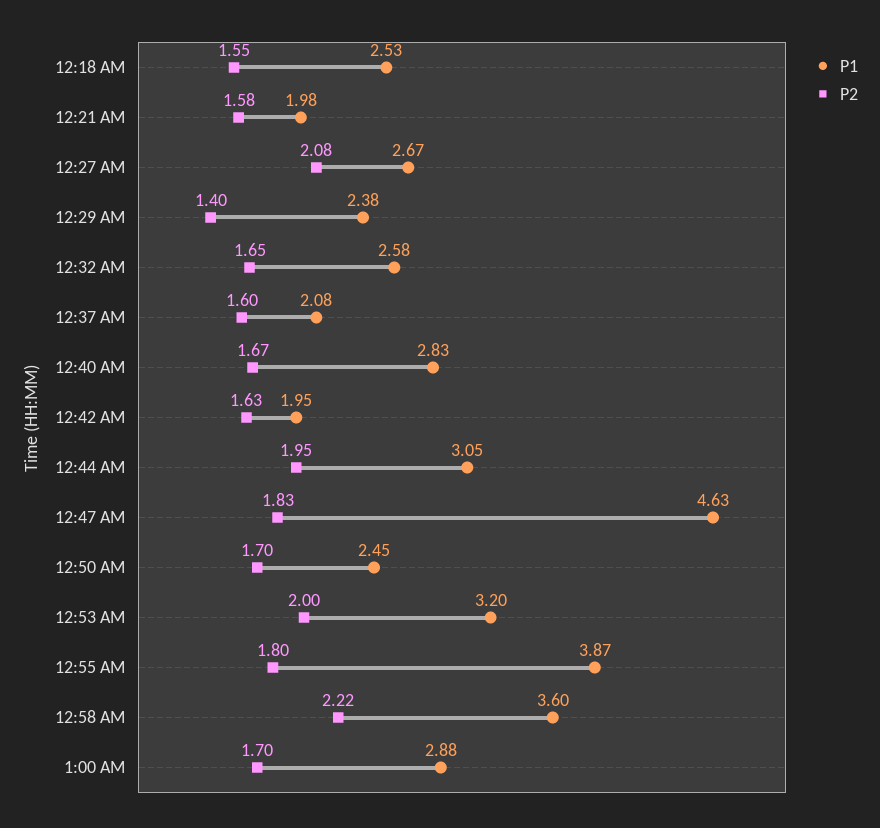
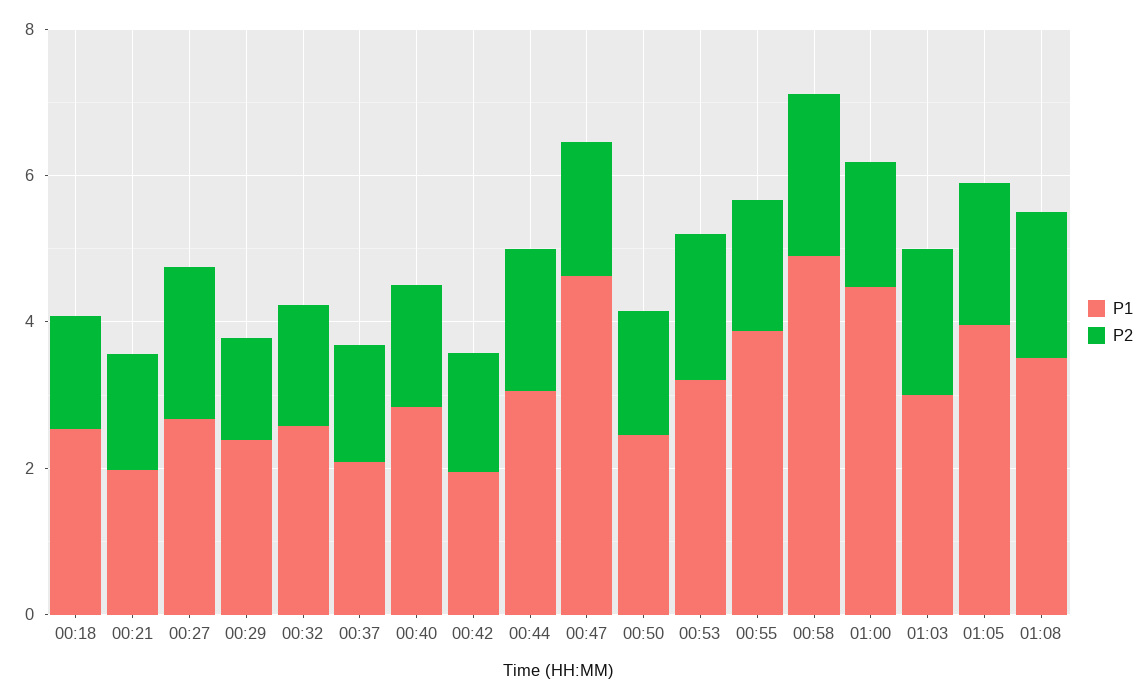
P1, 12:58 AM: 3.6 -> 5
P1, 1:00 AM: 2.88 -> 4.5
P1, 01:03: none -> 3
P2, 01:03: none -> 2
P1, 01:05: none -> 4
P2, 01:05: none -> 2
P1, 01:08: none -> 3.5
P2, 01:08: none -> 2

